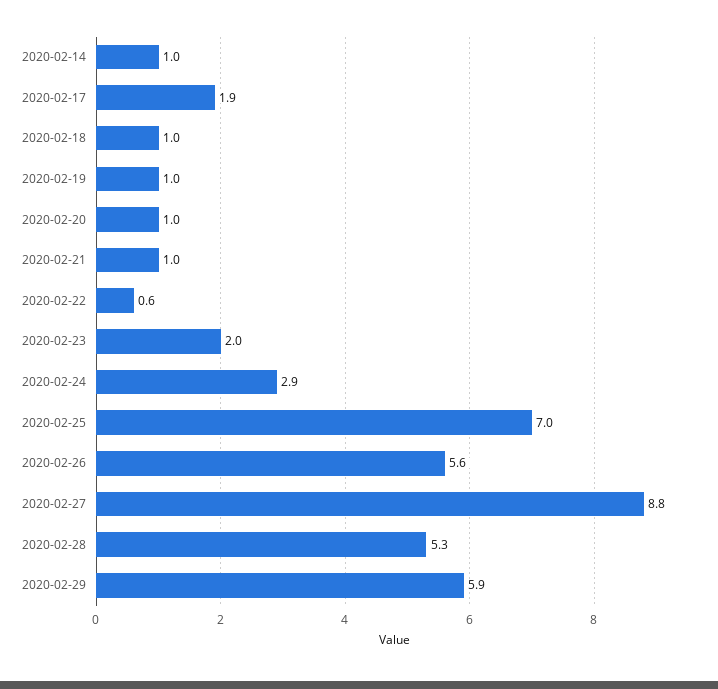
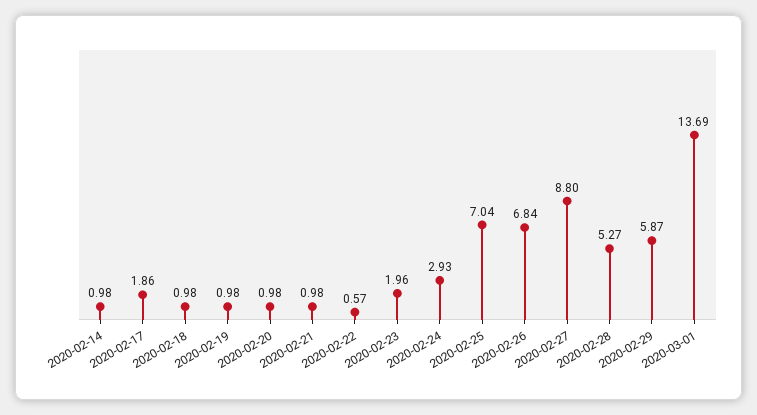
2020-02-26: 5.6 -> 6.84
2020-03-01: none -> 13.69

